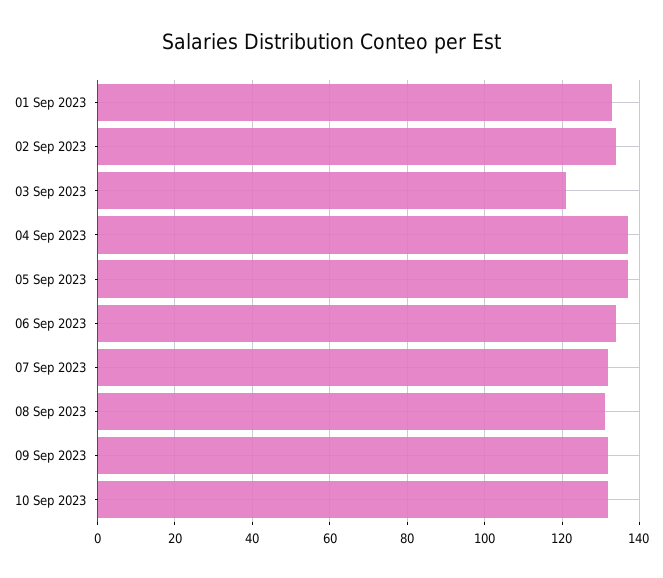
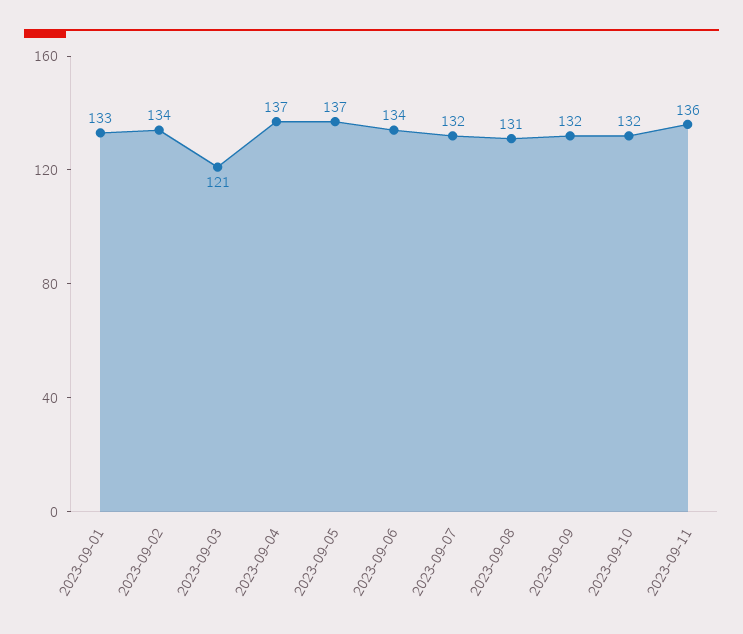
2023-09-11: none -> 136

